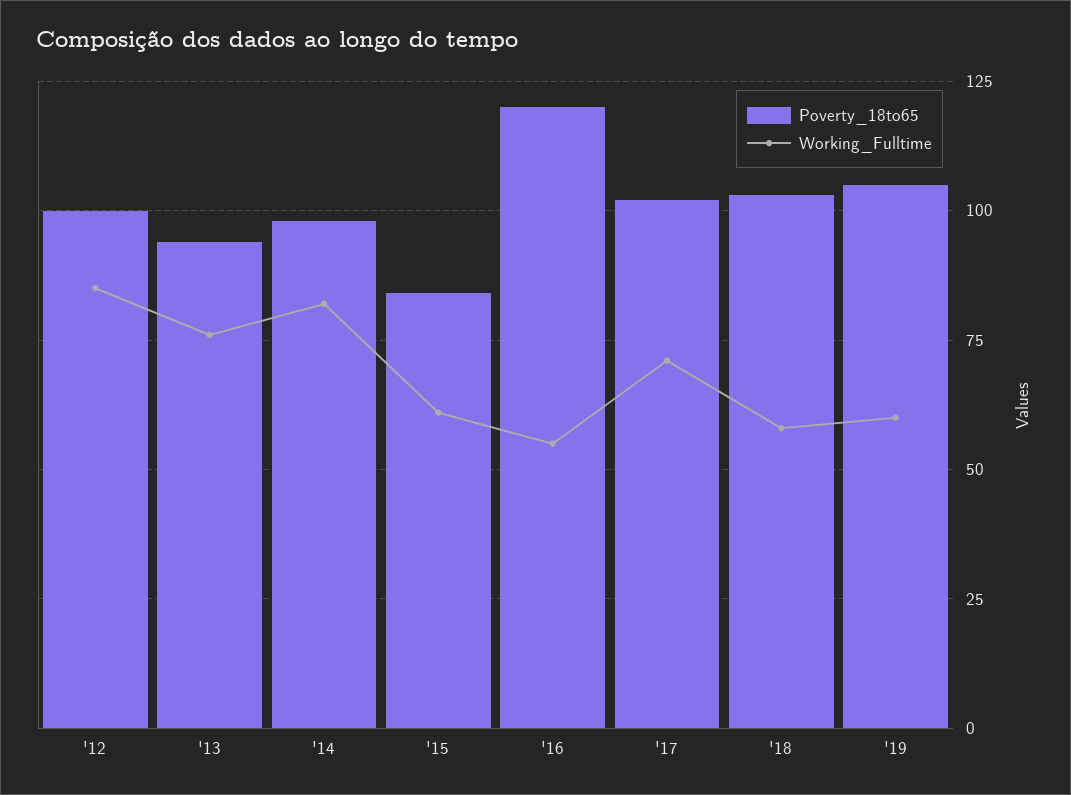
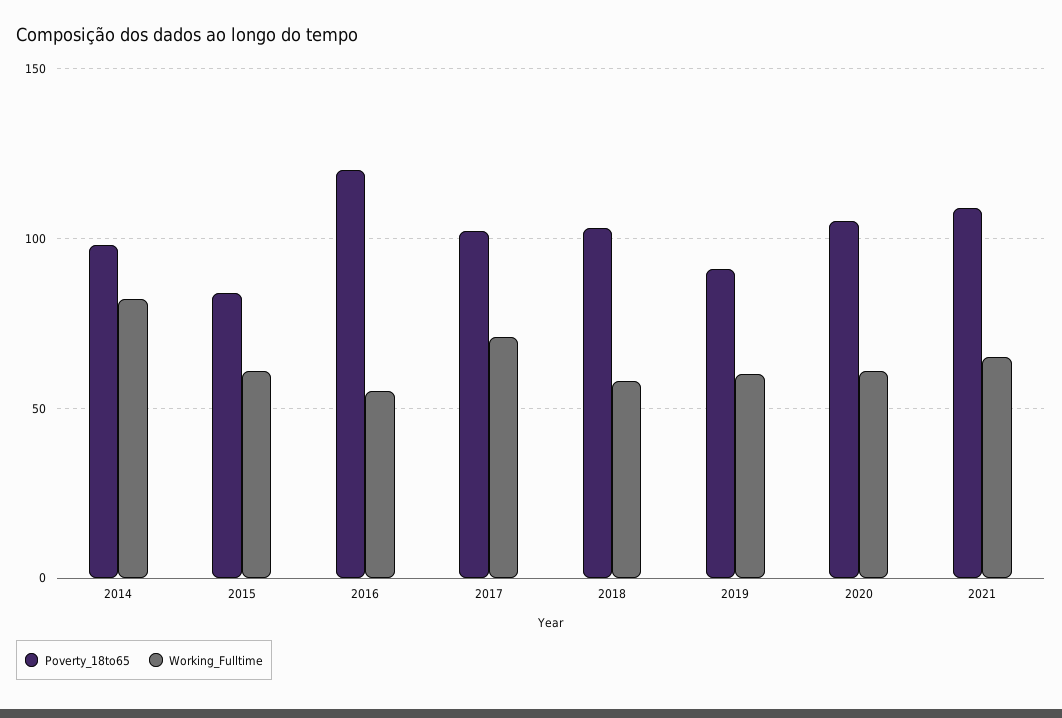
Poverty_18to65, '12: 100 -> none
Working_Fulltime, '12: 85 -> none
Poverty_18to65, '13: 95 -> none
Working_Fulltime, '13: 75 -> none
Poverty_18to65, '19: 105 -> 90
Poverty_18to65, 2020: none -> 105
Working_Fulltime, 2020: none -> 60
Poverty_18to65, 2021: none -> 110
Working_Fulltime, 2021: none -> 65

